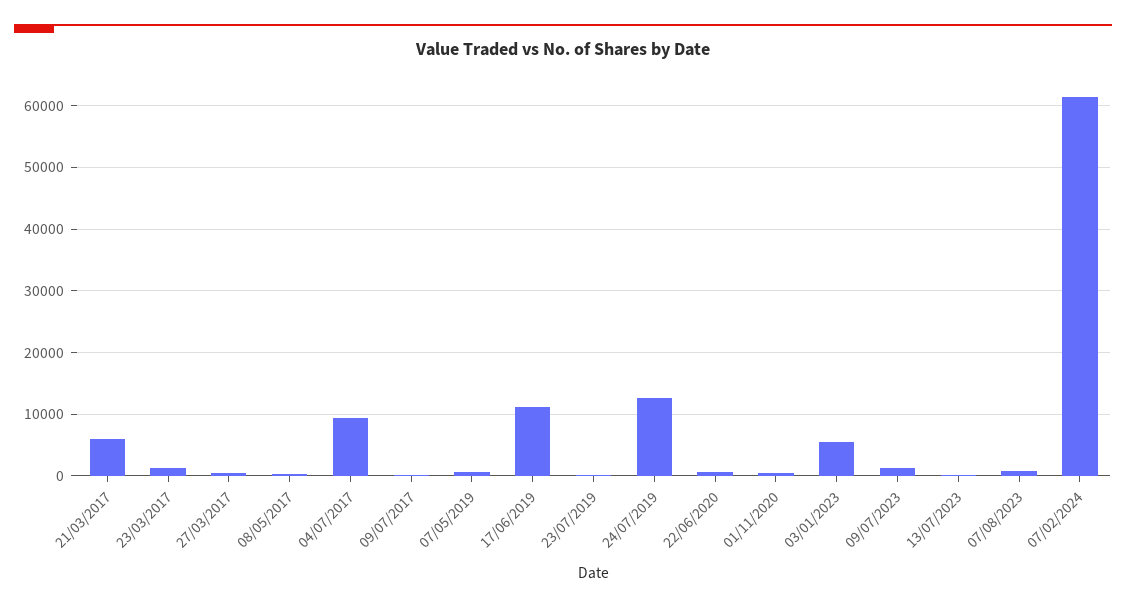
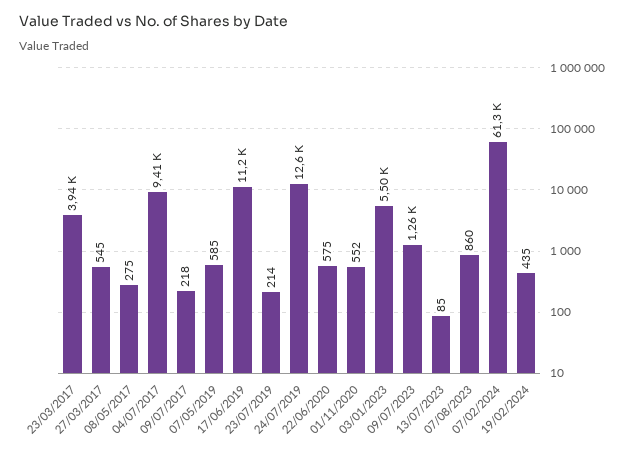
21/03/2017: 6000 -> none
23/03/2017: 1000 -> 3940
19/02/2024: none -> 435

